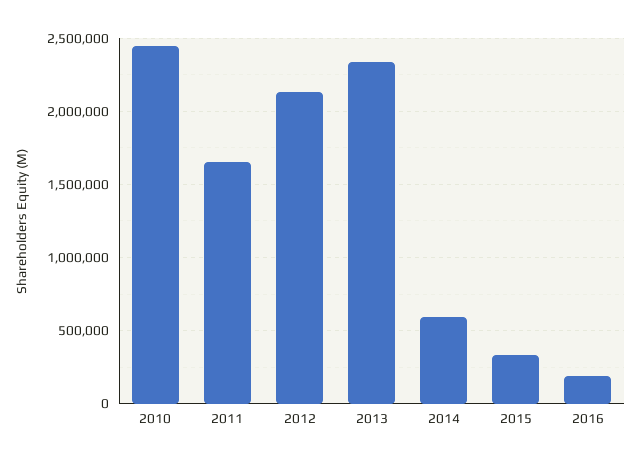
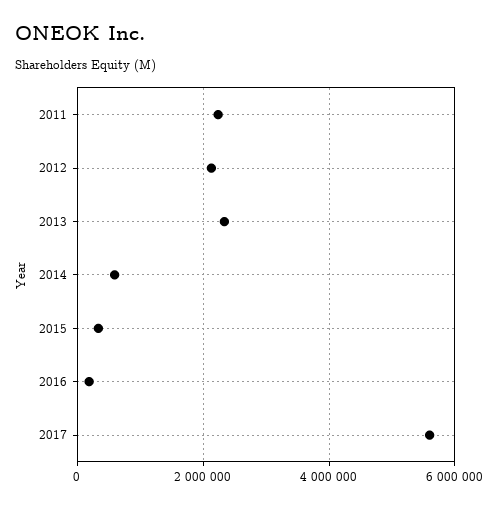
2010: 2450000 -> none
2011: 1650000 -> 2200000
2017: none -> 5600000

